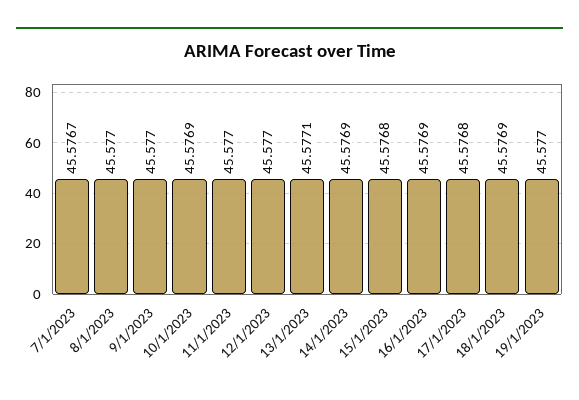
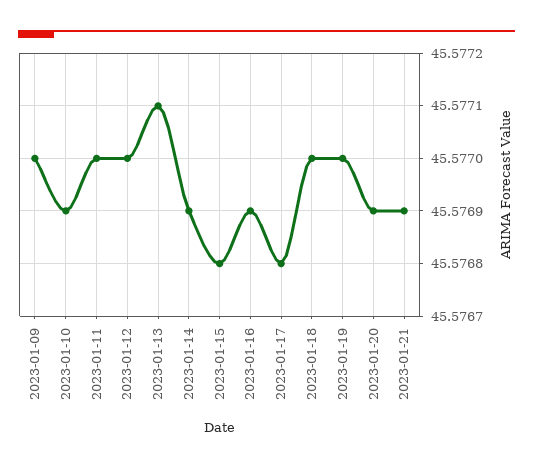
7/1/2023: 45.5767 -> none
8/1/2023: 45.577 -> none
18/1/2023: 45.5769 -> 45.577
2023-01-20: none -> 45.5769
2023-01-21: none -> 45.5769

